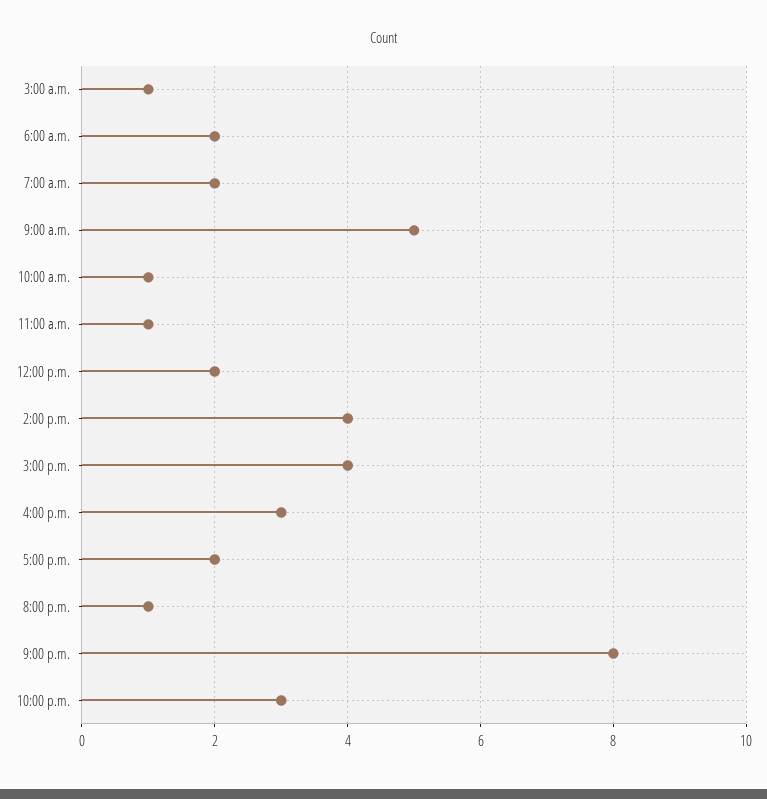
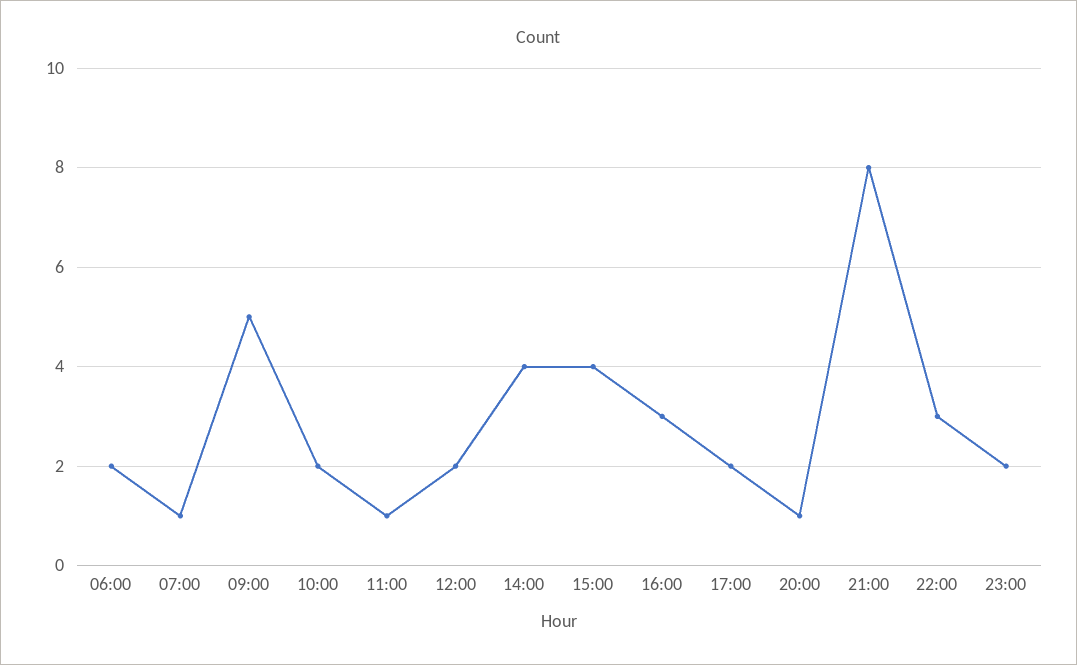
3:00 a.m.: 1 -> none
7:00 a.m.: 2 -> 1
10:00 a.m.: 1 -> 2
23:00: none -> 2

